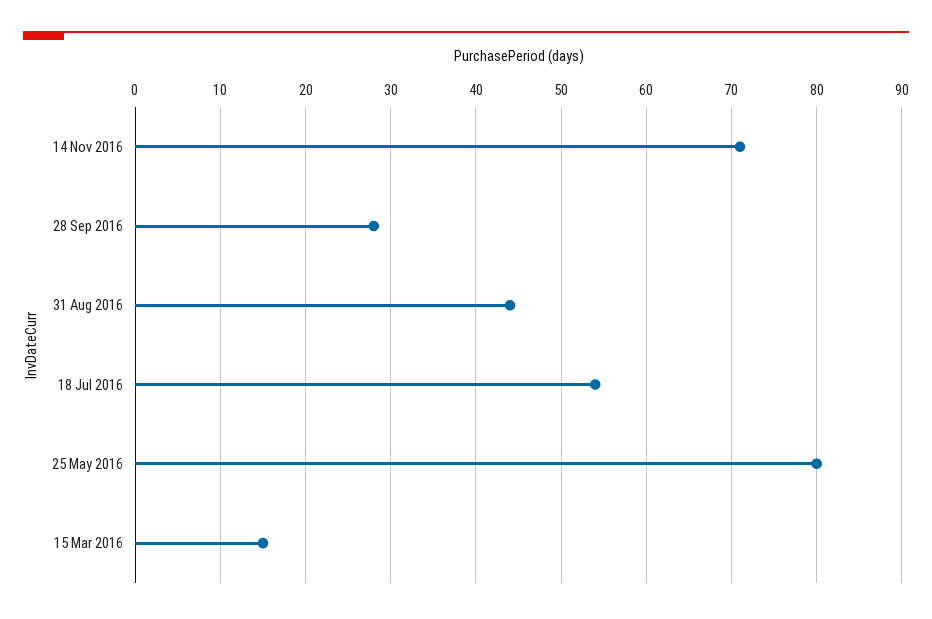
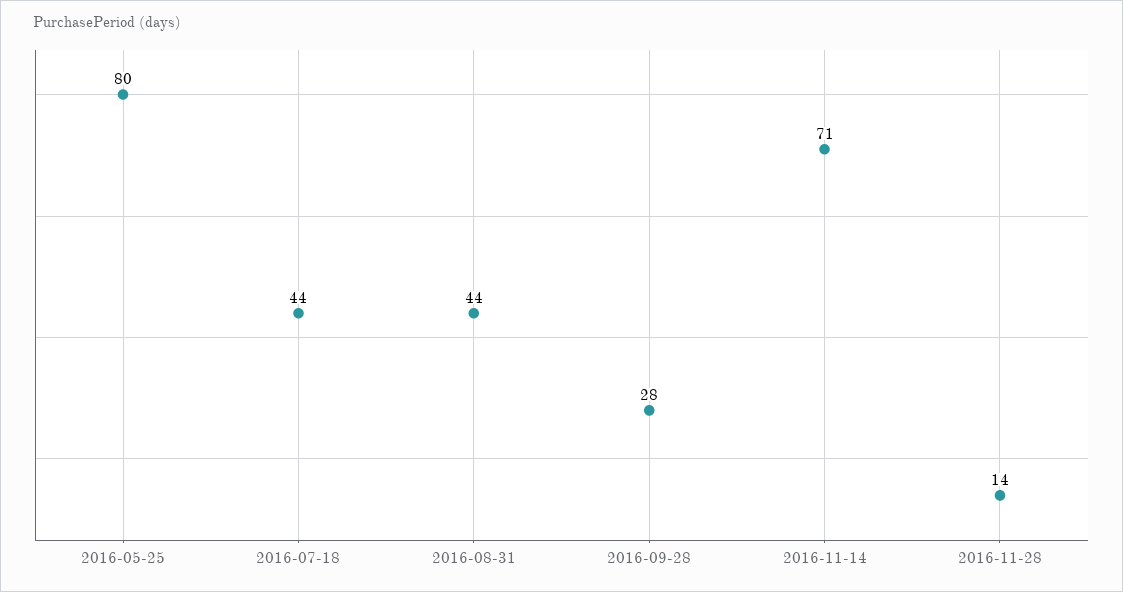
18 Jul 2016: 54 -> 44
15 Mar 2016: 15 -> none
2016-11-28: none -> 14

